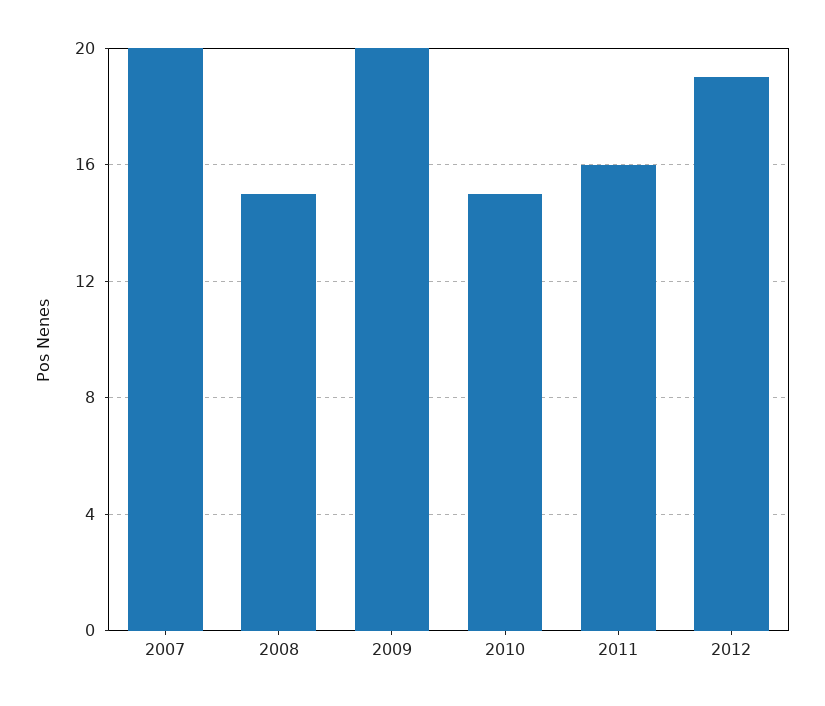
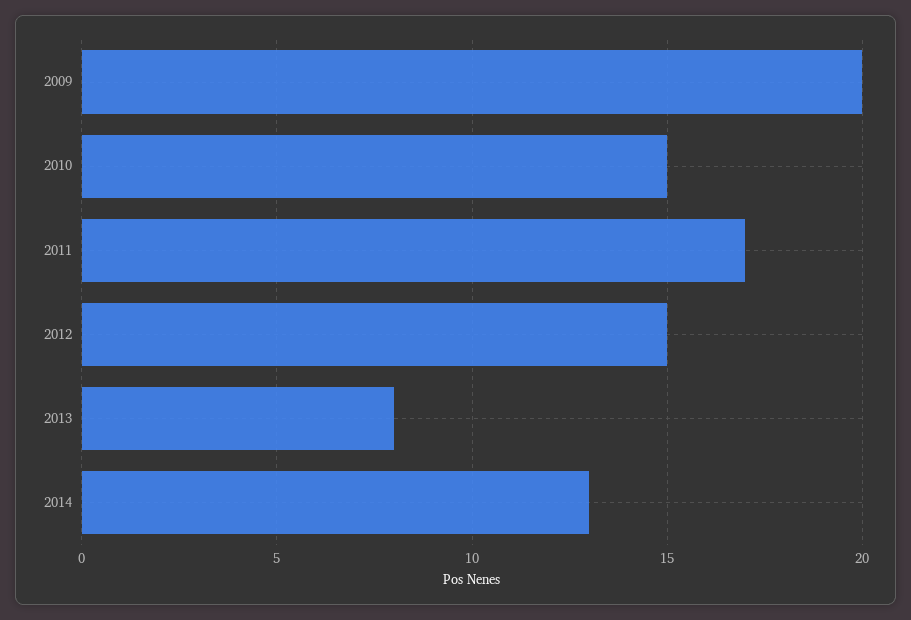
2007: 20 -> none
2008: 15 -> none
2011: 16 -> 17
2012: 19 -> 15
2013: none -> 8
2014: none -> 13

